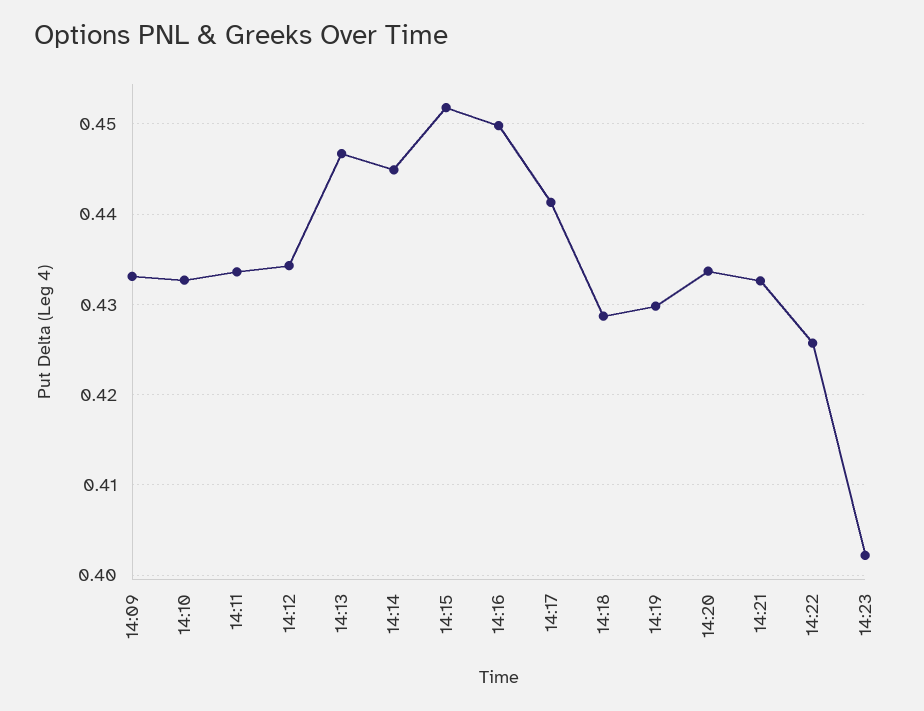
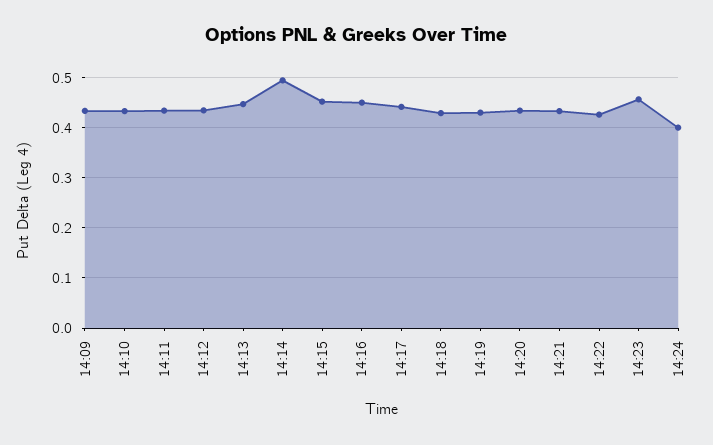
14:14: 0.445 -> 0.5
14:23: 0.402 -> 0.46
14:24: none -> 0.4

